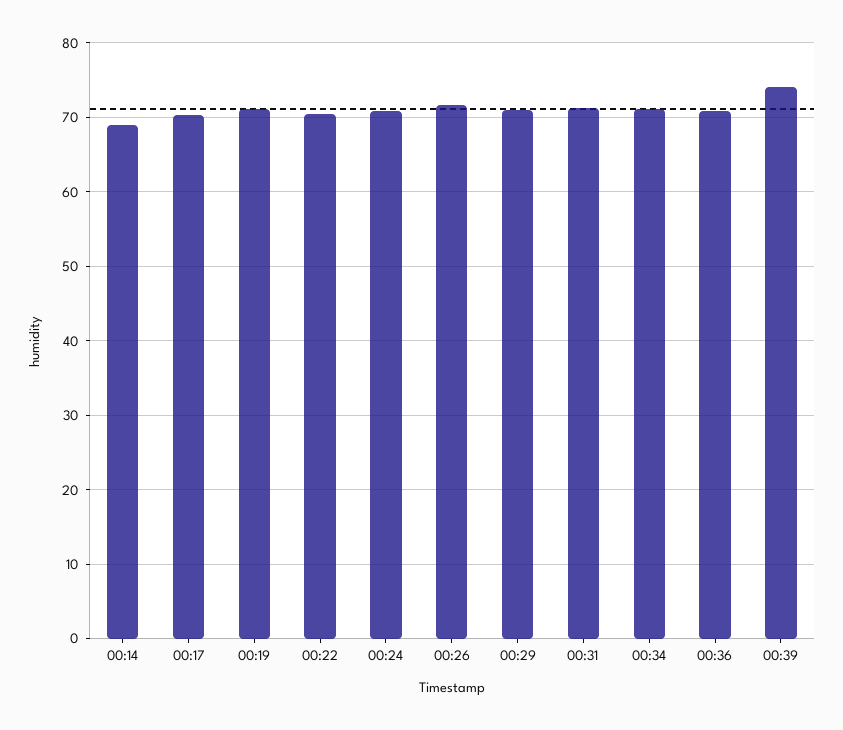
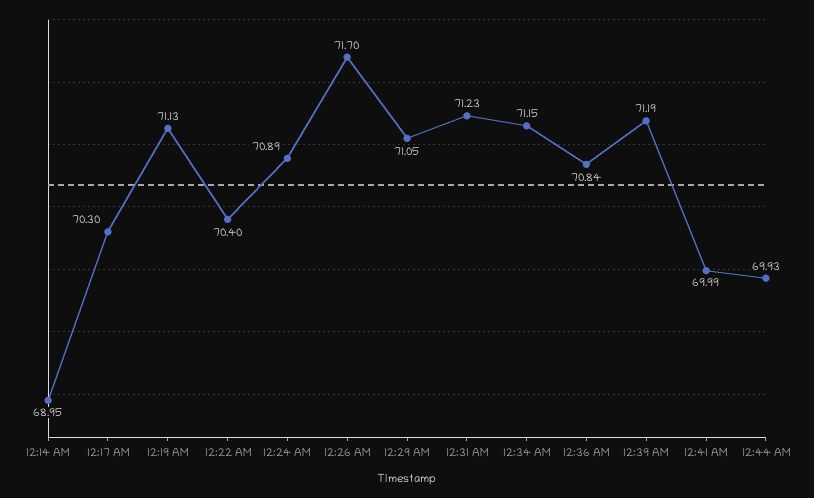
00:39: 74 -> 71.19
12:41 AM: none -> 69.99
12:44 AM: none -> 69.93

